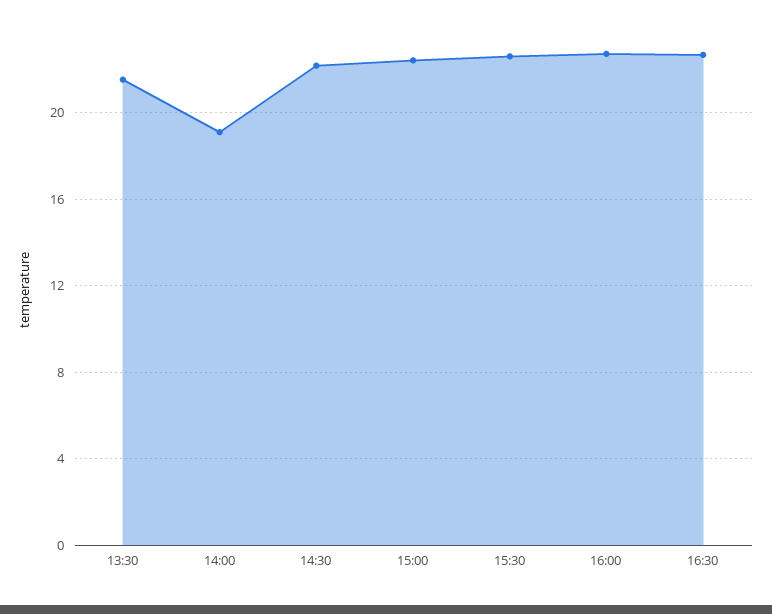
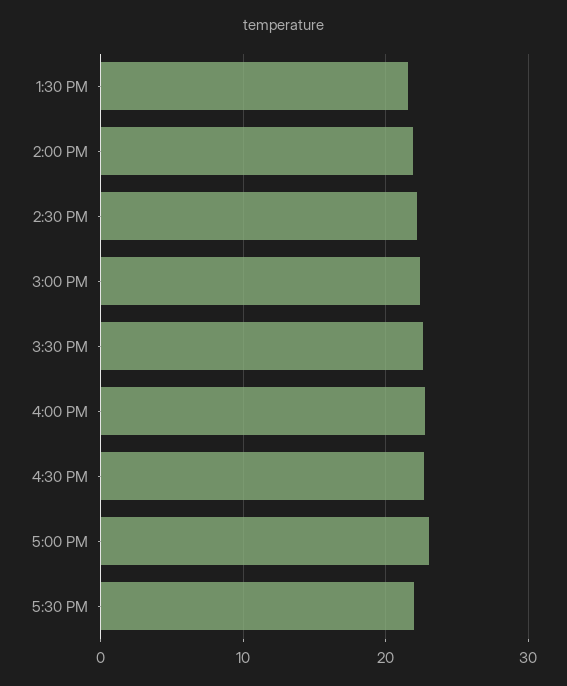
14:00: 19 -> 22
5:00 PM: none -> 23
5:30 PM: none -> 22

